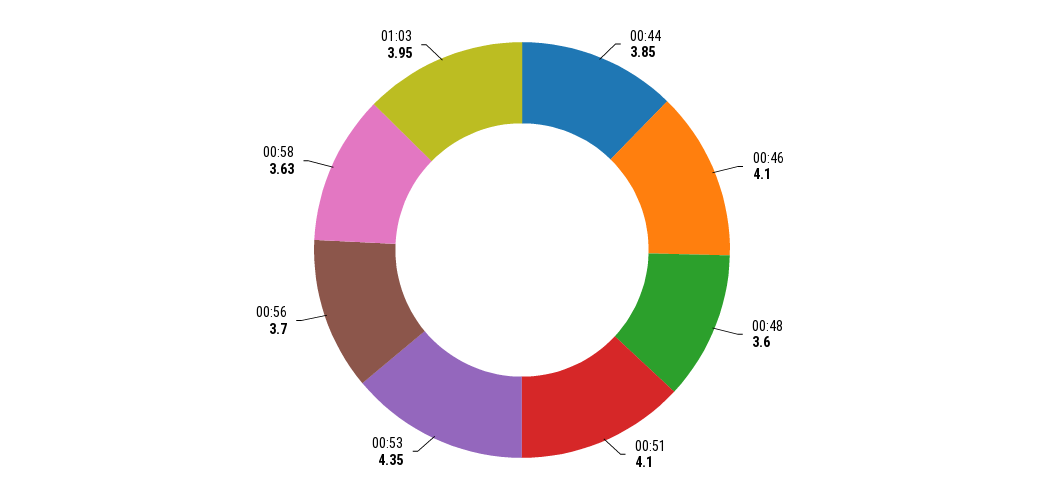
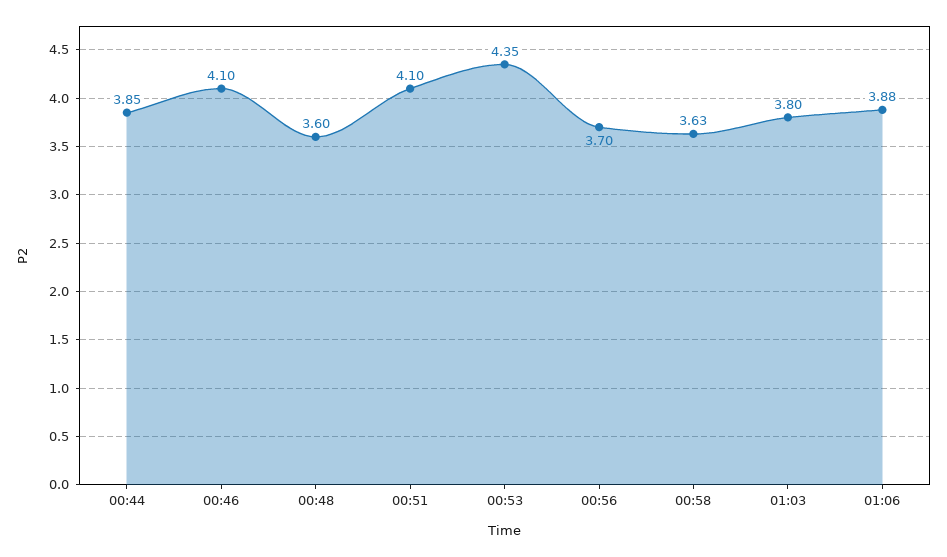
01:03: 3.95 -> 3.8
01:06: none -> 3.88

